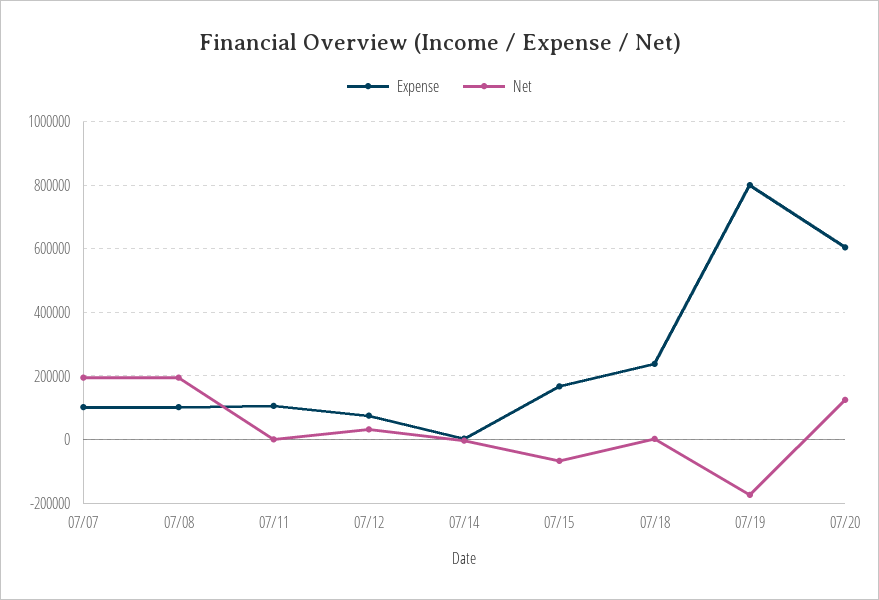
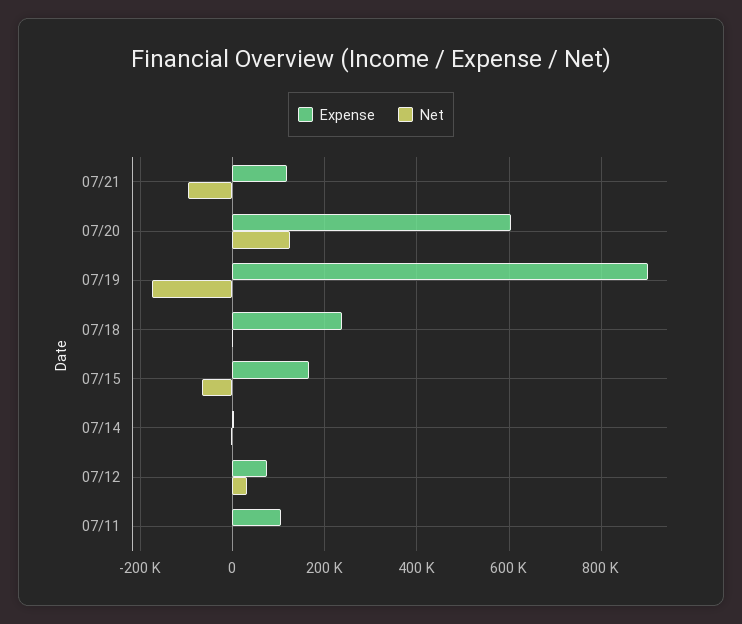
Expense, 07/07: 100000 -> none
Net, 07/07: 200000 -> none
Expense, 07/08: 100000 -> none
Net, 07/08: 200000 -> none
Expense, 07/19: 800000 -> 900000
Expense, 07/21: none -> 120000
Net, 07/21: none -> -100000

